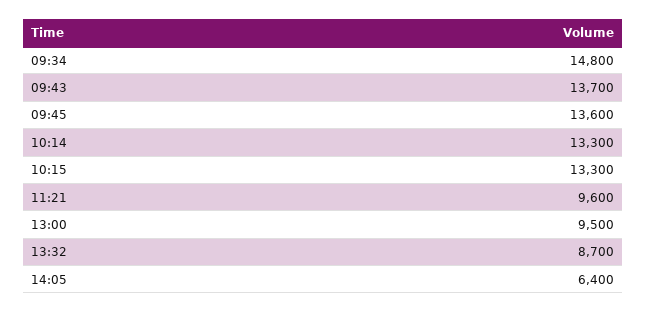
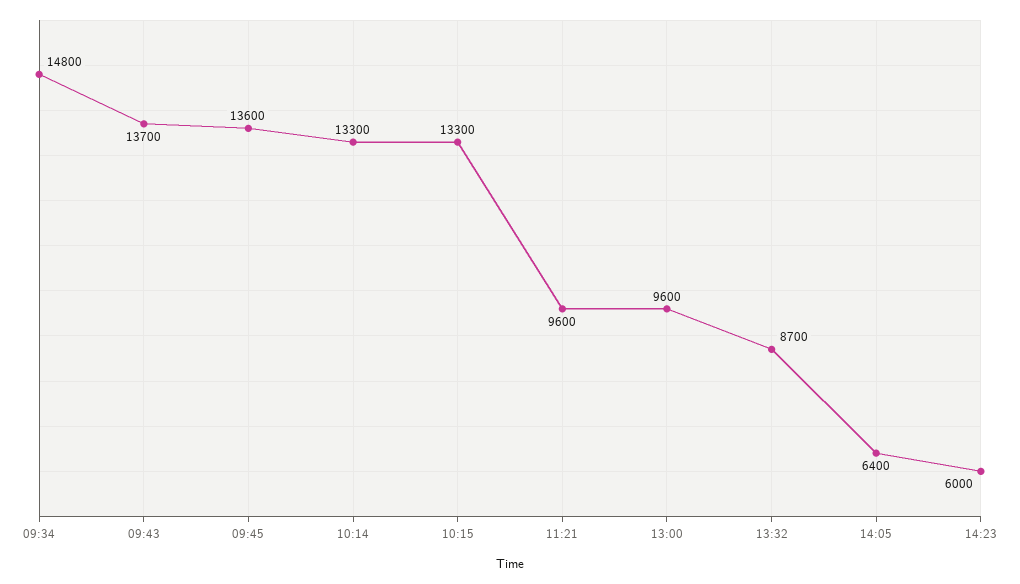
13:00: 9500 -> 9600
14:23: none -> 6000

